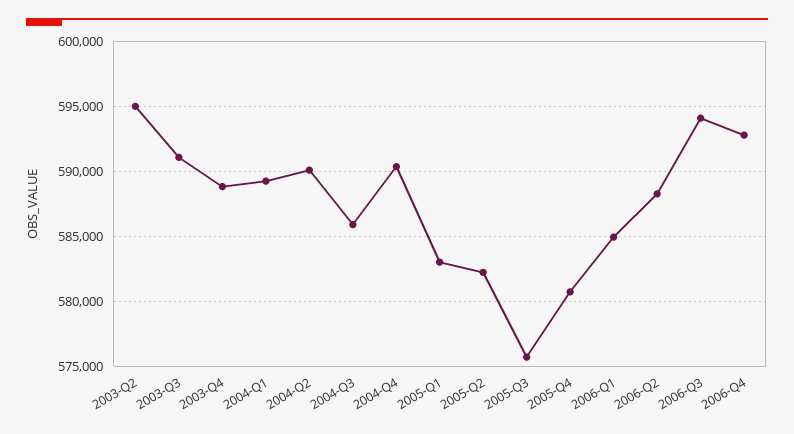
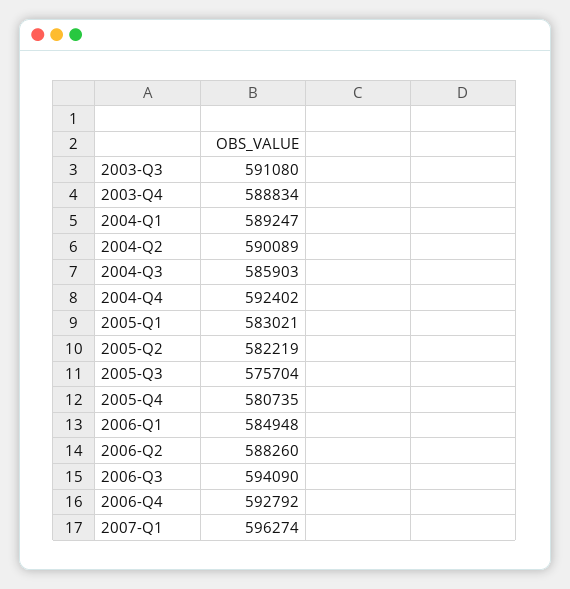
2003-Q2: 595000 -> none
2004-Q4: 590500 -> 592402
2007-Q1: none -> 596274

